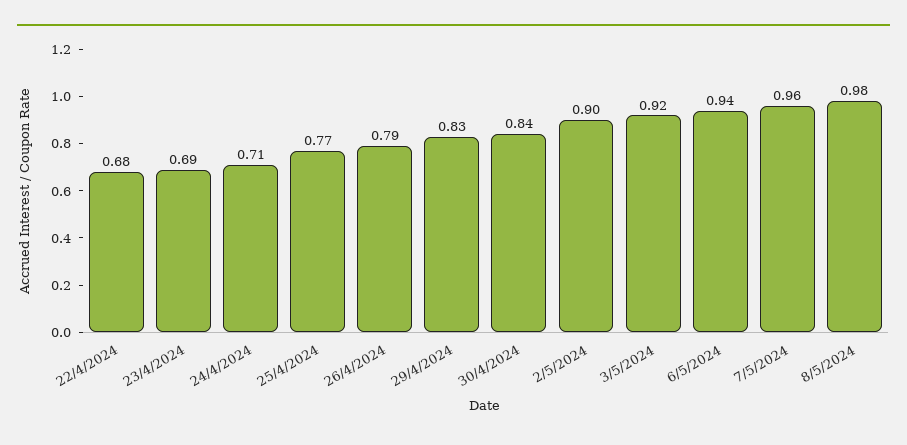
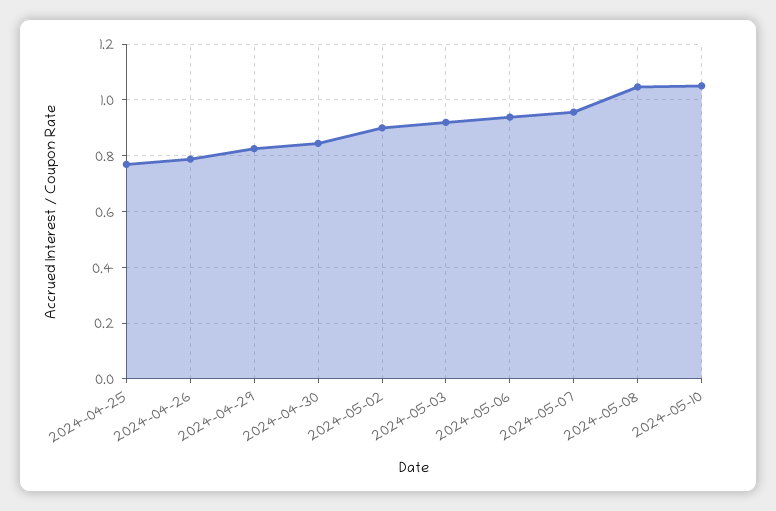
22/4/2024: 0.68 -> none
23/4/2024: 0.69 -> none
24/4/2024: 0.71 -> none
8/5/2024: 0.98 -> 1.05
2024-05-10: none -> 1.05

